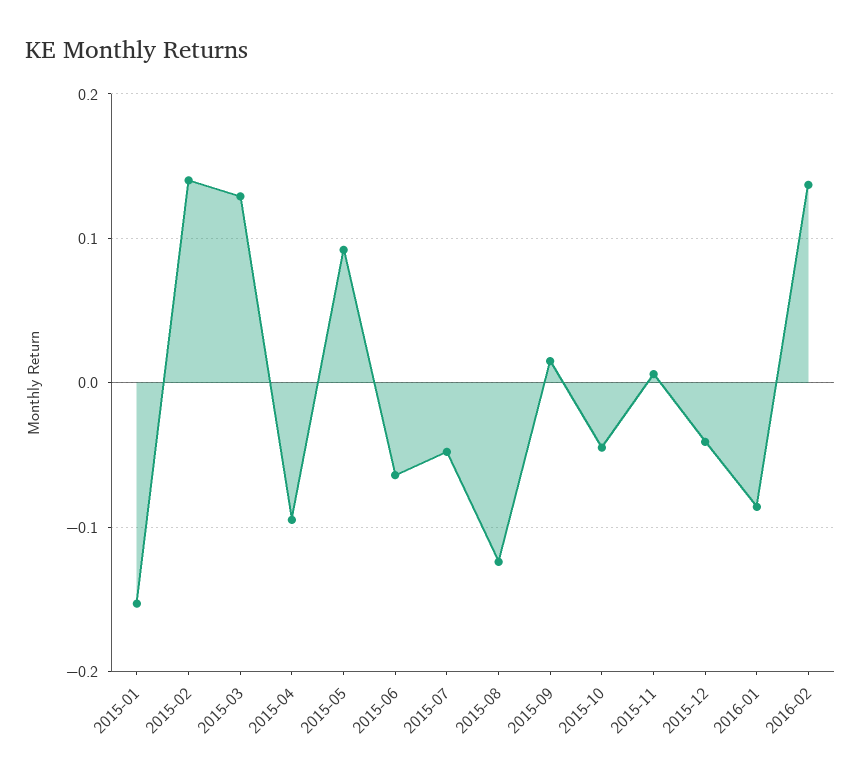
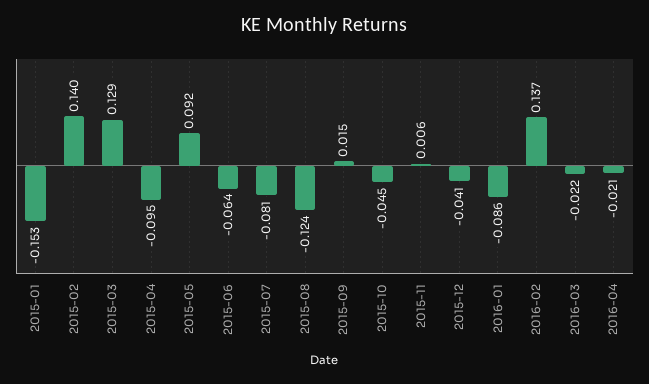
2015-07: -0.05 -> -0.081
2016-03: none -> -0.022
2016-04: none -> -0.021

